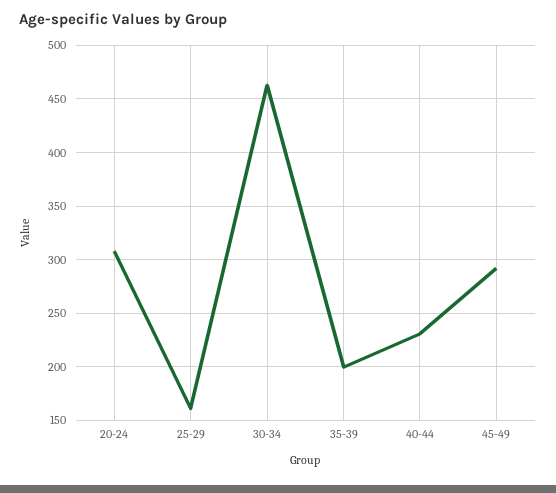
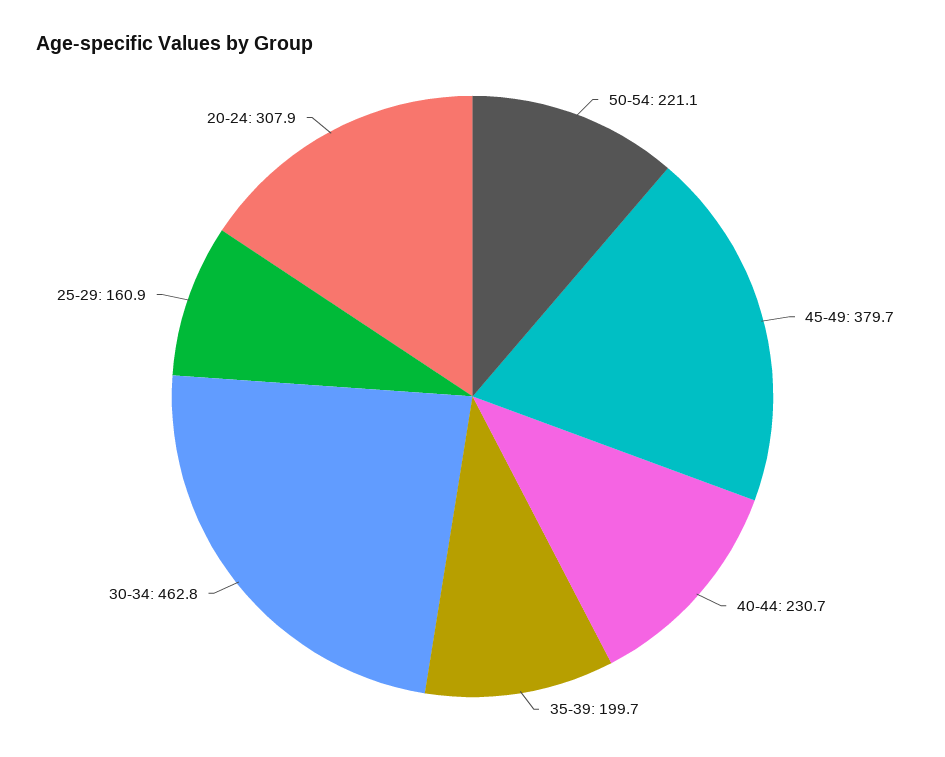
45-49: 290 -> 379.7
50-54: none -> 221.1

